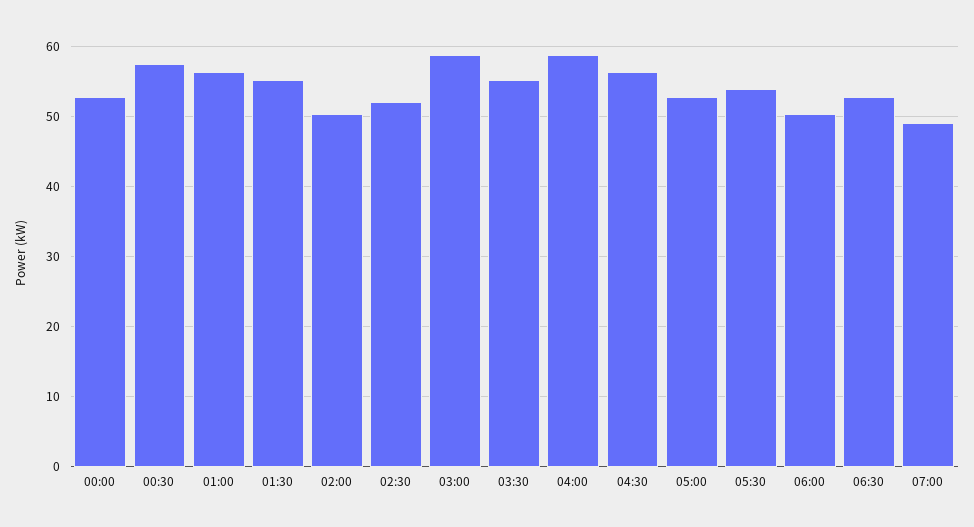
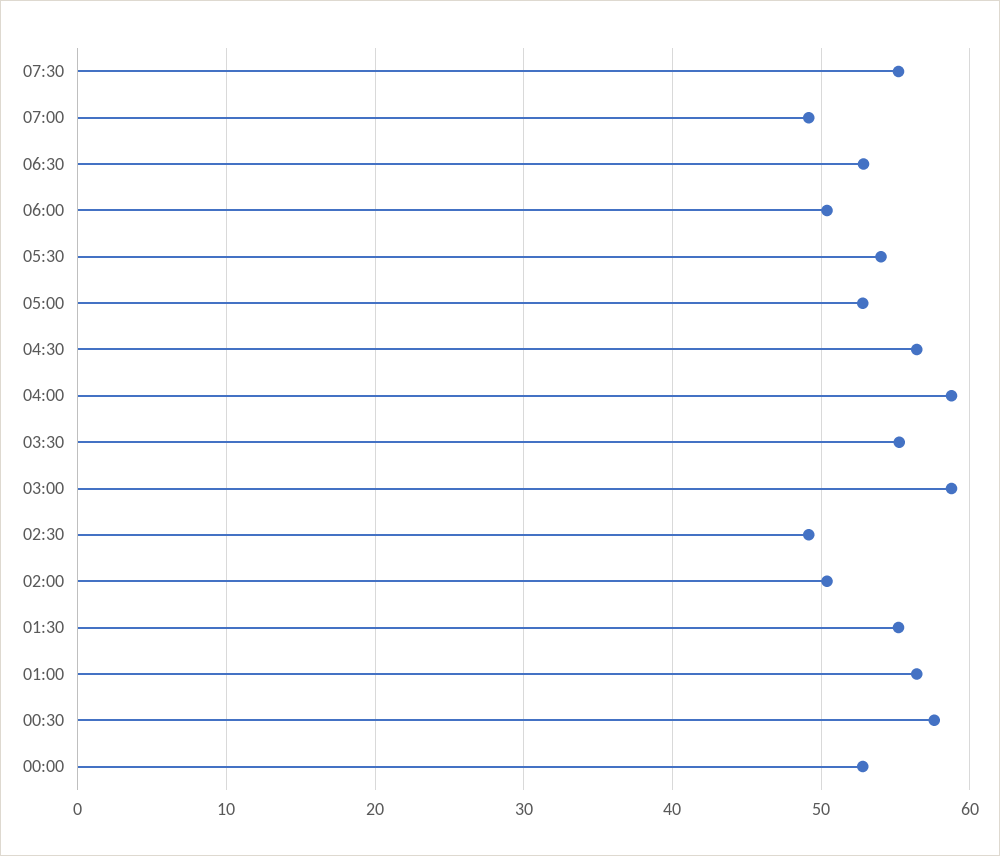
02:30: 52 -> 49
07:30: none -> 55

